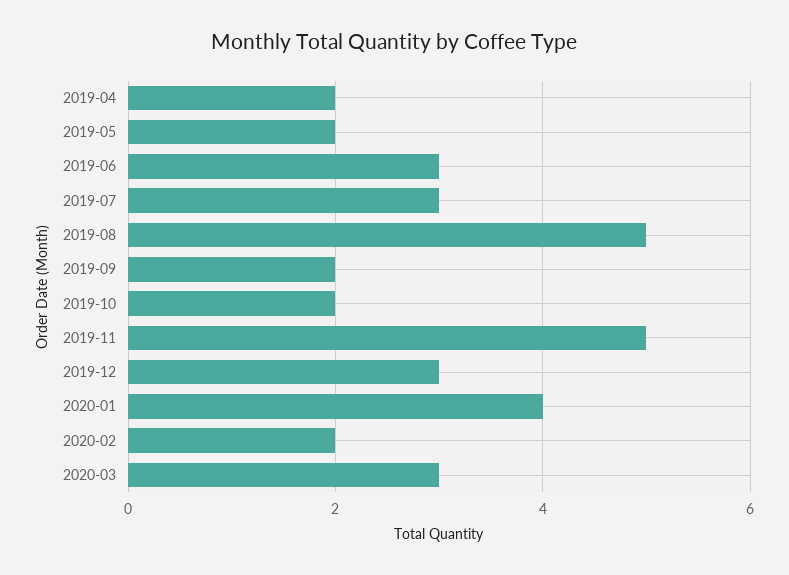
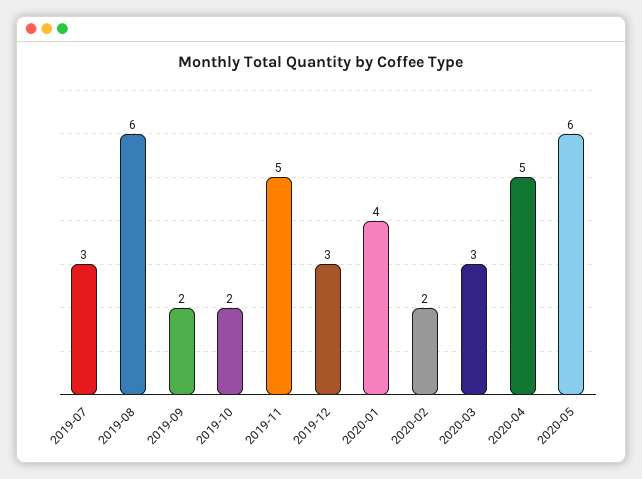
2019-04: 2 -> none
2019-05: 2 -> none
2019-06: 3 -> none
2019-08: 5 -> 6
2020-04: none -> 5
2020-05: none -> 6

